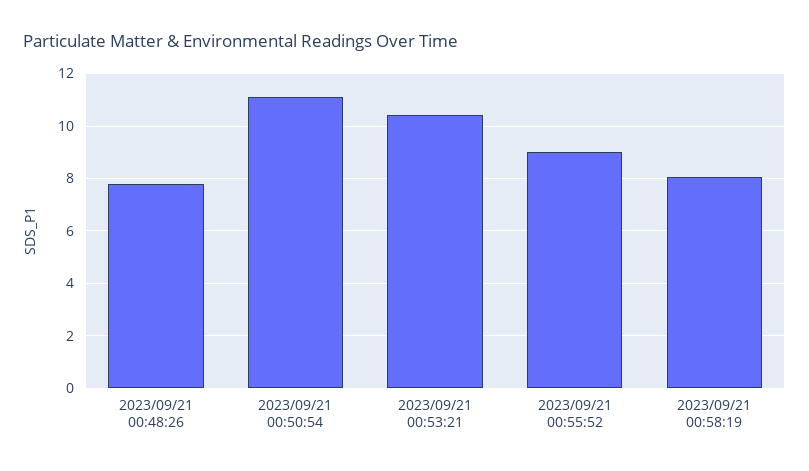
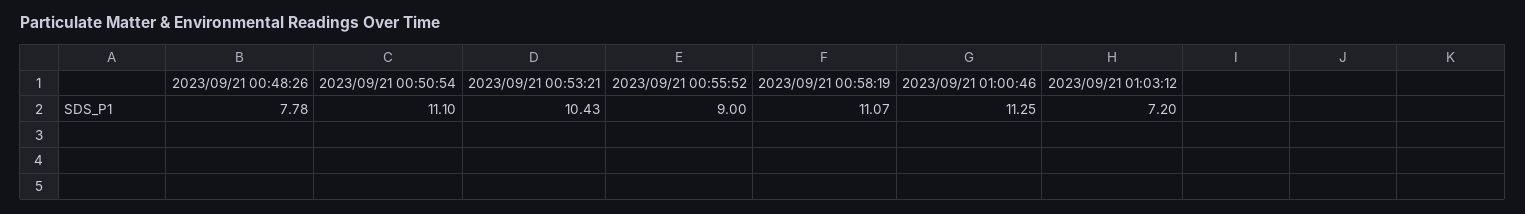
2023/09/21 00:58:19: 8 -> 11.07
2023/09/21 01:00:46: none -> 11.25
2023/09/21 01:03:12: none -> 7.2

